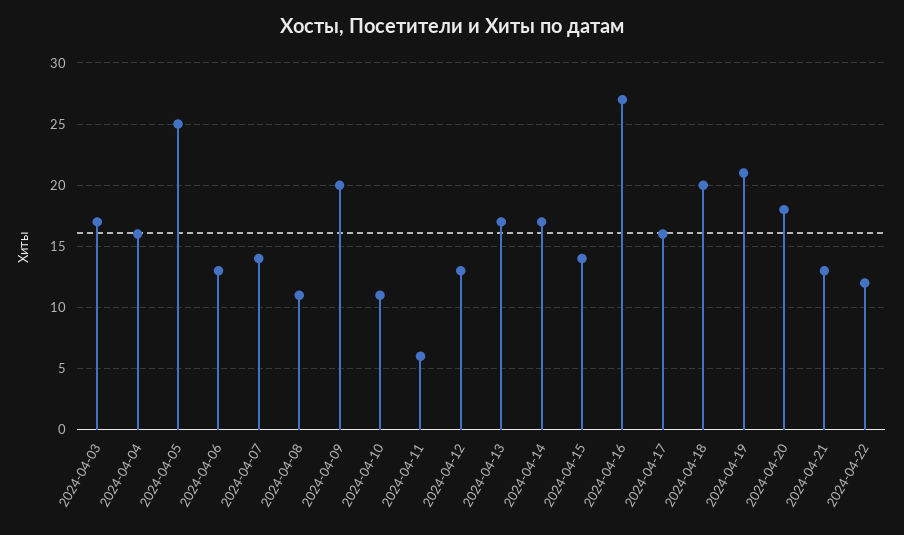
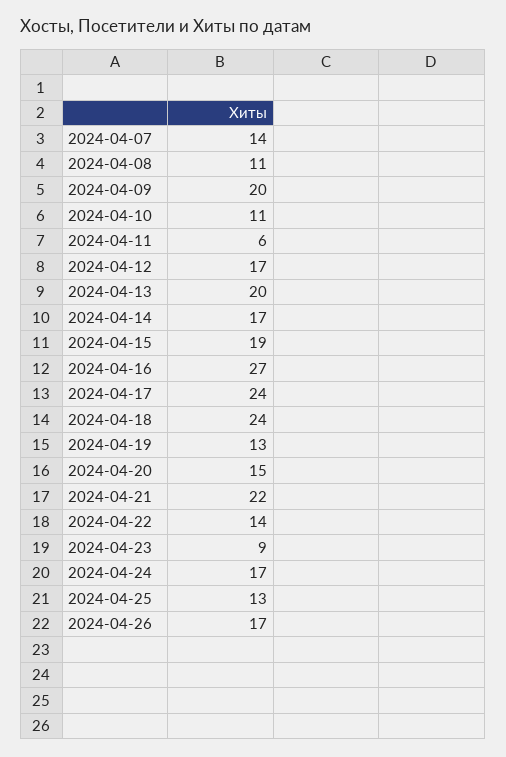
2024-04-03: 17 -> none
2024-04-04: 16 -> none
2024-04-05: 25 -> none
2024-04-06: 13 -> none
2024-04-12: 13 -> 17
2024-04-13: 17 -> 20
2024-04-15: 14 -> 19
2024-04-17: 16 -> 24
2024-04-18: 20 -> 24
2024-04-19: 21 -> 13
2024-04-20: 18 -> 15
2024-04-21: 13 -> 22
2024-04-22: 12 -> 14
2024-04-23: none -> 9
2024-04-24: none -> 17
2024-04-25: none -> 13
2024-04-26: none -> 17

